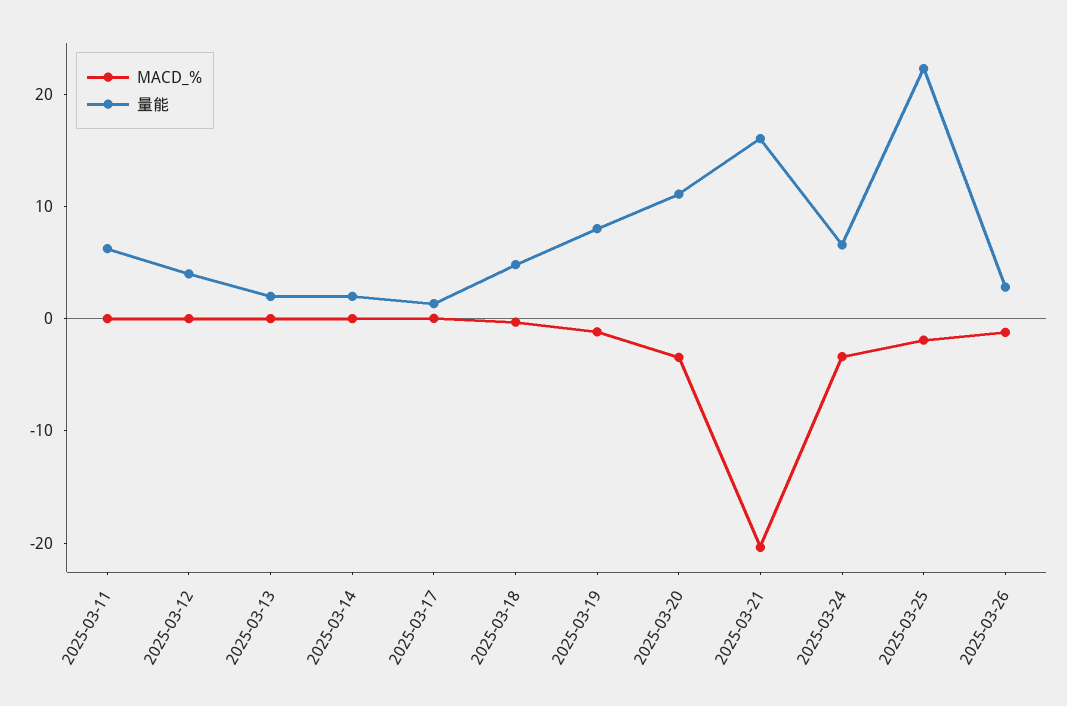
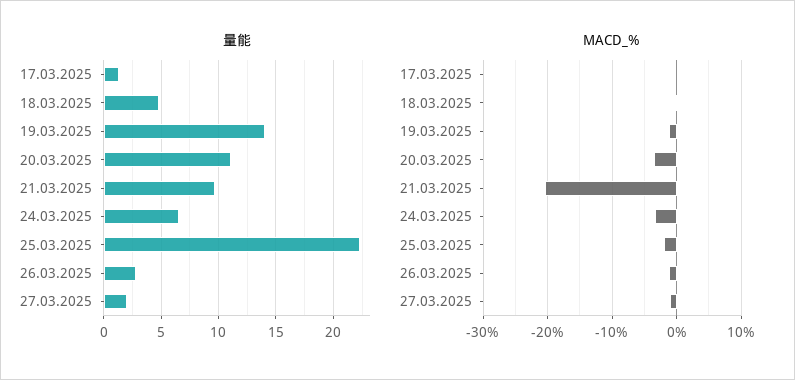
MACD_%, 2025-03-11: 0 -> none
量能, 2025-03-11: 6 -> none
MACD_%, 2025-03-12: 0 -> none
量能, 2025-03-12: 4 -> none
MACD_%, 2025-03-13: 0 -> none
量能, 2025-03-13: 2 -> none
MACD_%, 2025-03-14: 0 -> none
量能, 2025-03-14: 2 -> none
量能, 2025-03-19: 8 -> 14
量能, 2025-03-21: 16 -> 10
量能, 27.03.2025: none -> 2
MACD_%, 27.03.2025: none -> -1

